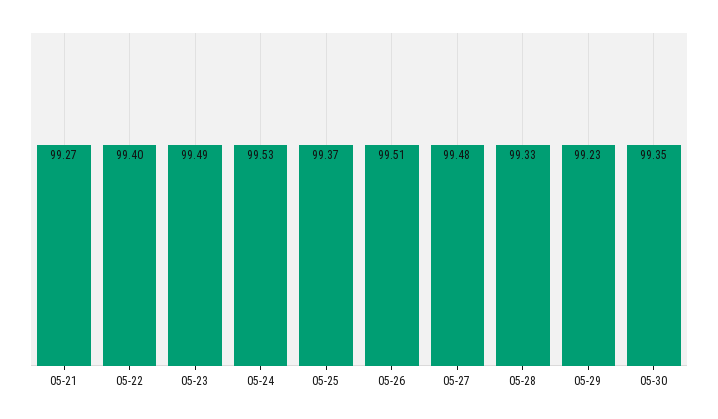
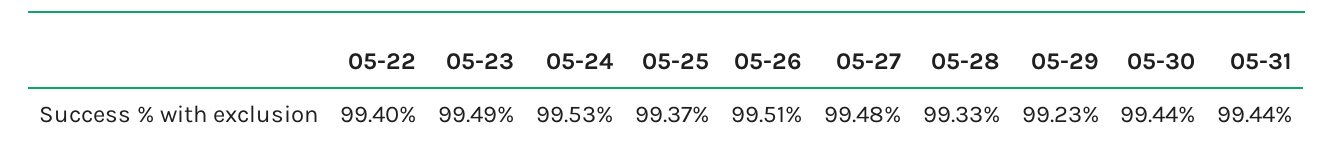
05-21: 99.27 -> none
05-30: 99.35 -> 99.44
05-31: none -> 99.44

